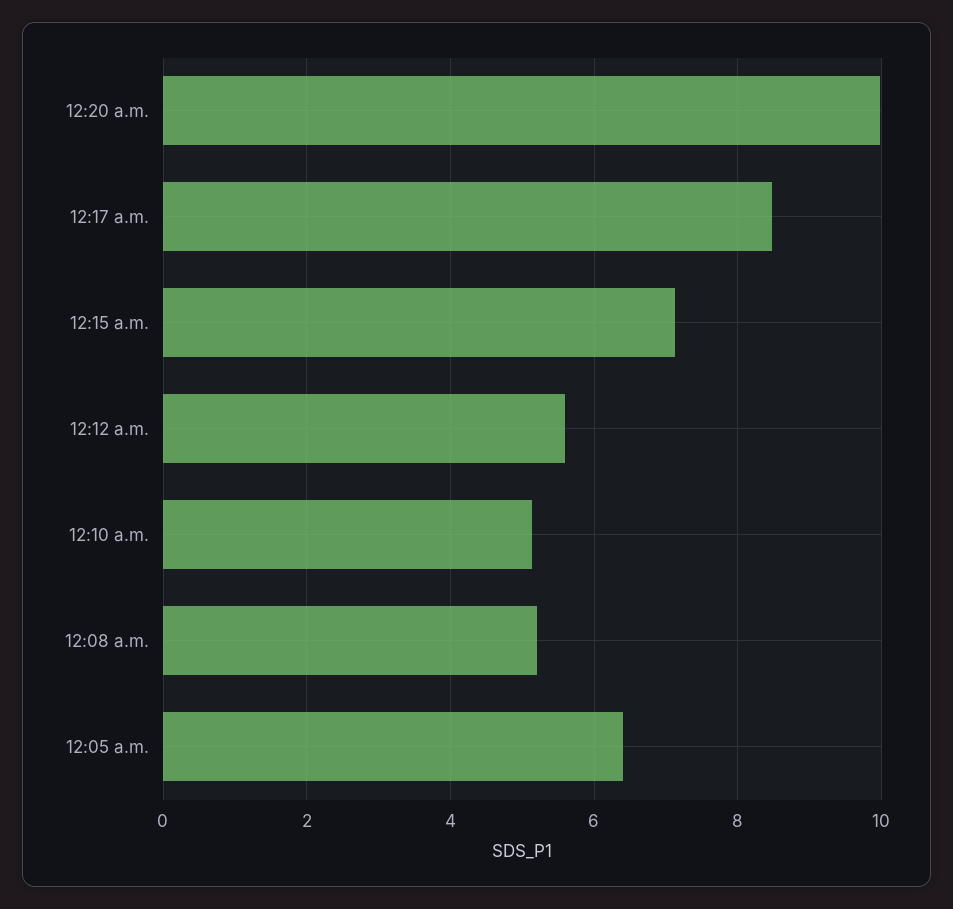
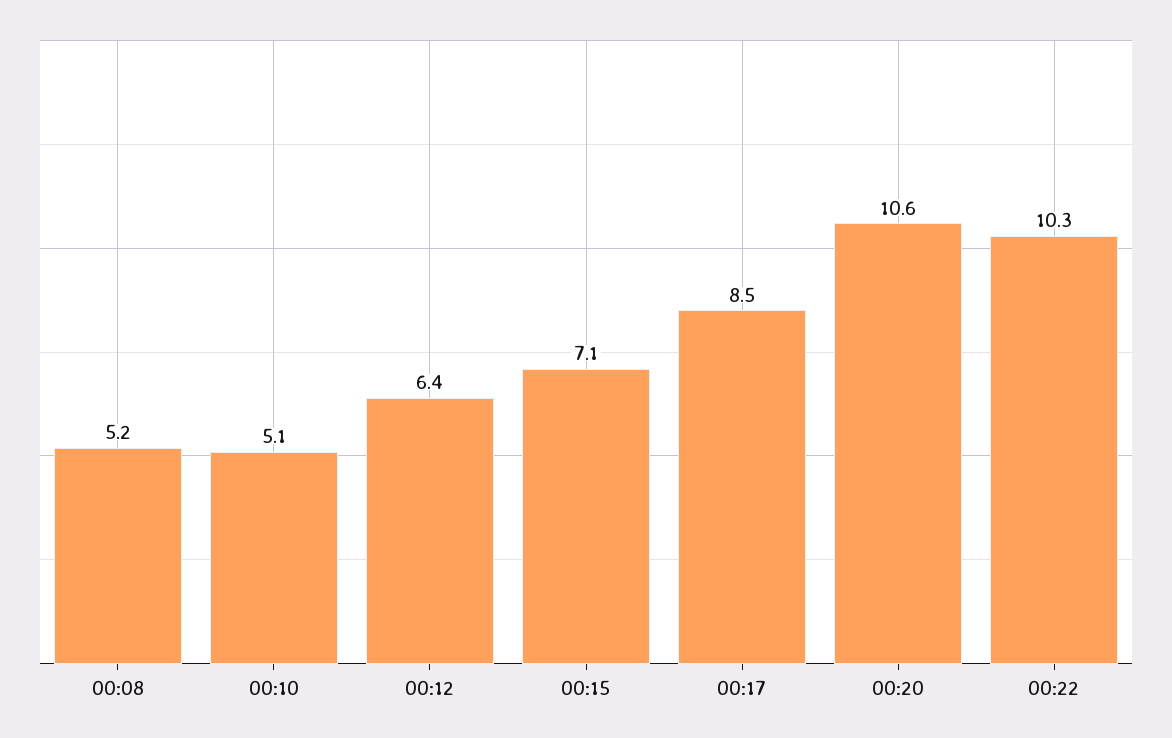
12:20 a.m.: 10 -> 10.6
12:12 a.m.: 5.6 -> 6.4
12:05 a.m.: 6.4 -> none
00:22: none -> 10.3

